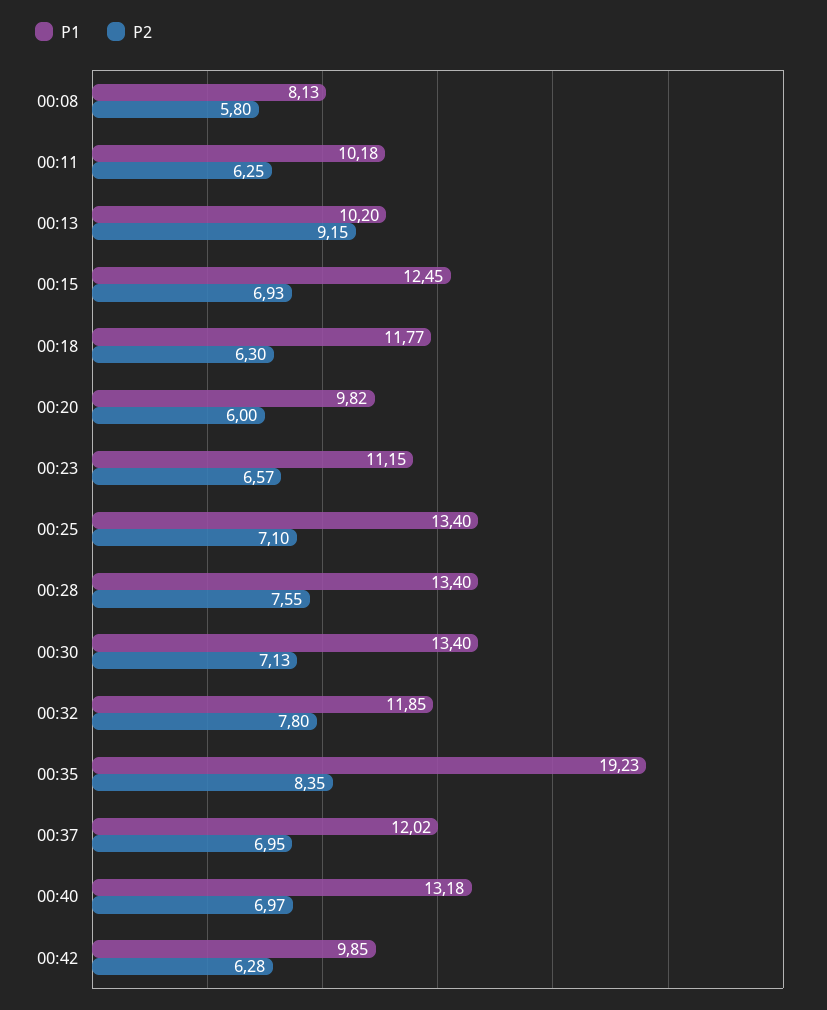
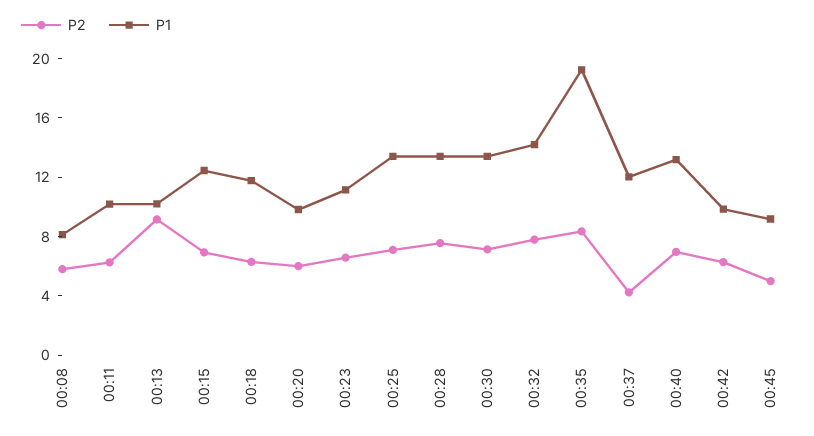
P1, 00:32: 11.85 -> 14
P2, 00:37: 6.95 -> 4
P2, 00:45: none -> 5
P1, 00:45: none -> 9

